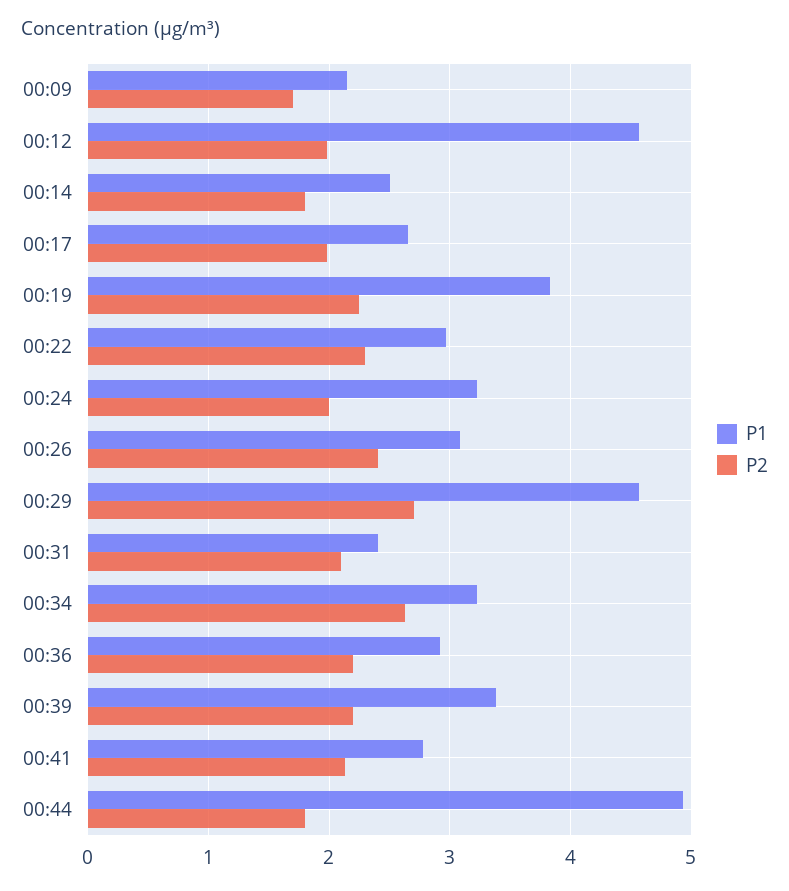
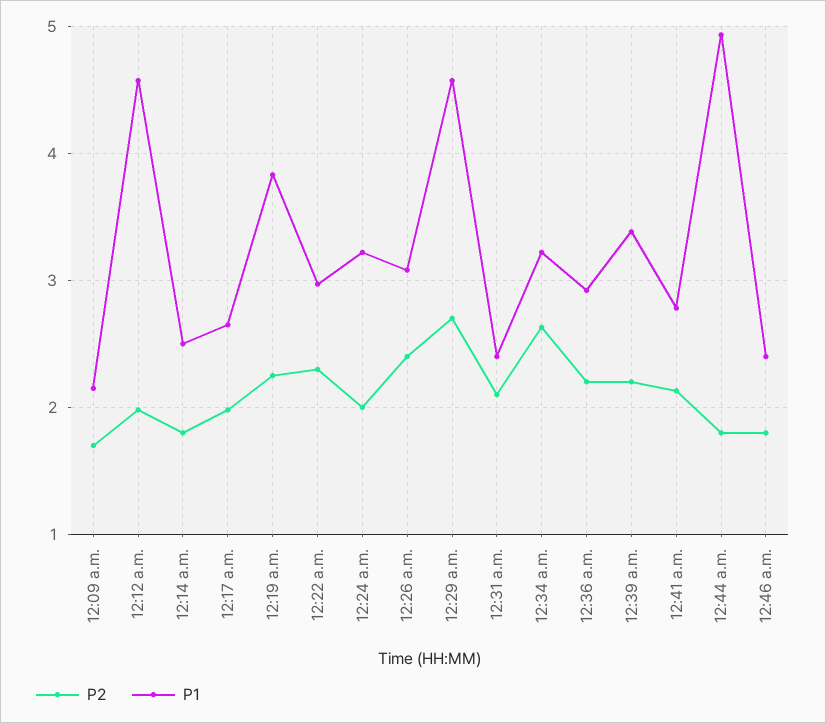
P2, 12:46 a.m.: none -> 1.8
P1, 12:46 a.m.: none -> 2.4

